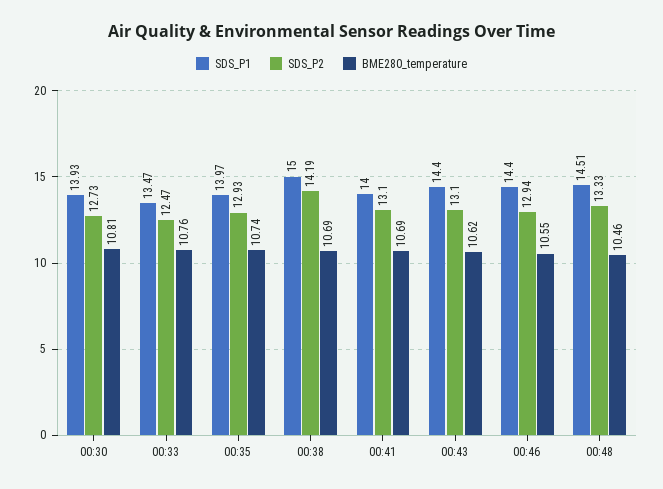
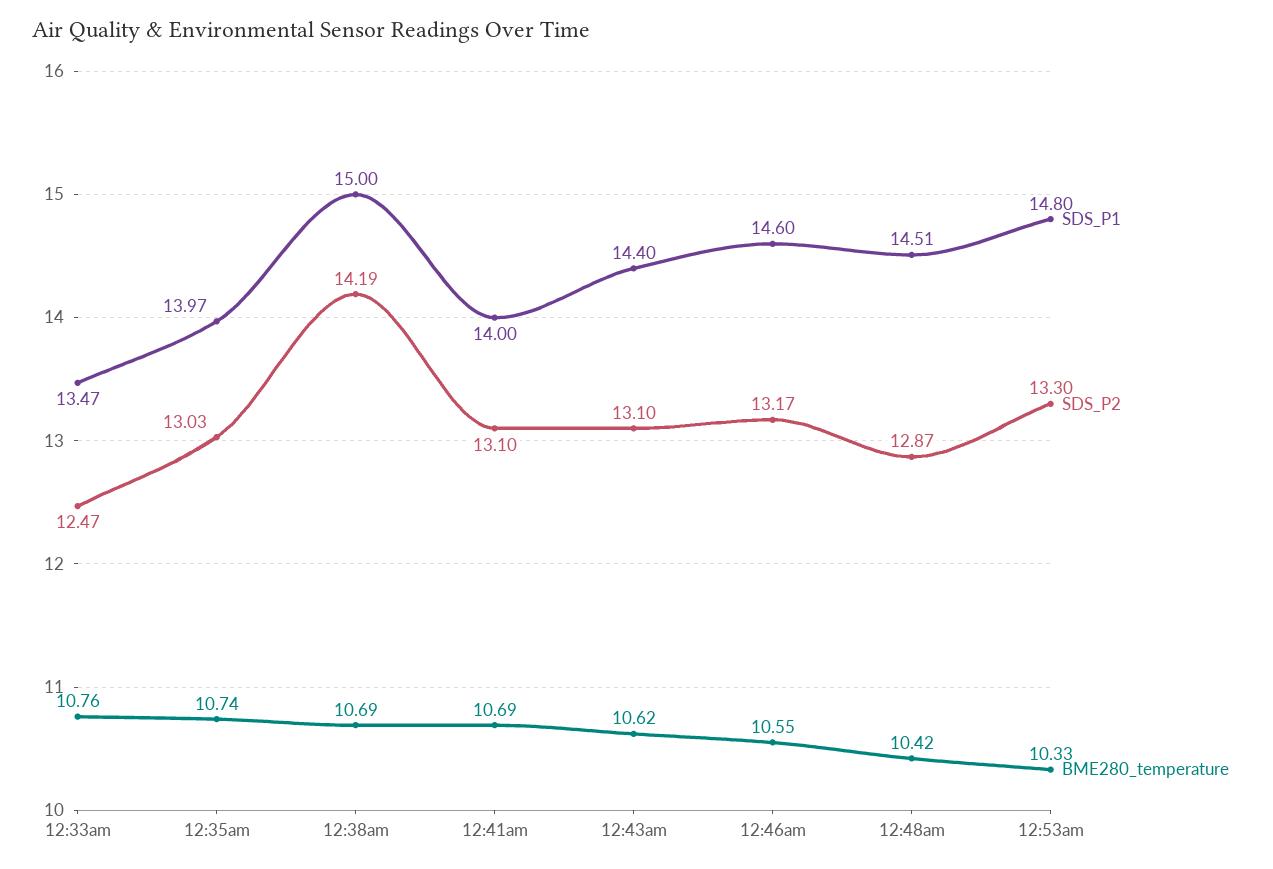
SDS_P1, 00:30: 13.93 -> none
SDS_P2, 00:30: 12.73 -> none
BME280_temperature, 00:30: 10.81 -> none
SDS_P2, 00:35: 12.93 -> 13.03
SDS_P1, 00:46: 14.4 -> 14.6
SDS_P2, 00:46: 12.94 -> 13.17
SDS_P2, 00:48: 13.33 -> 12.87
BME280_temperature, 00:48: 10.46 -> 10.42
SDS_P1, 12:53am: none -> 14.8
SDS_P2, 12:53am: none -> 13.3
BME280_temperature, 12:53am: none -> 10.33

